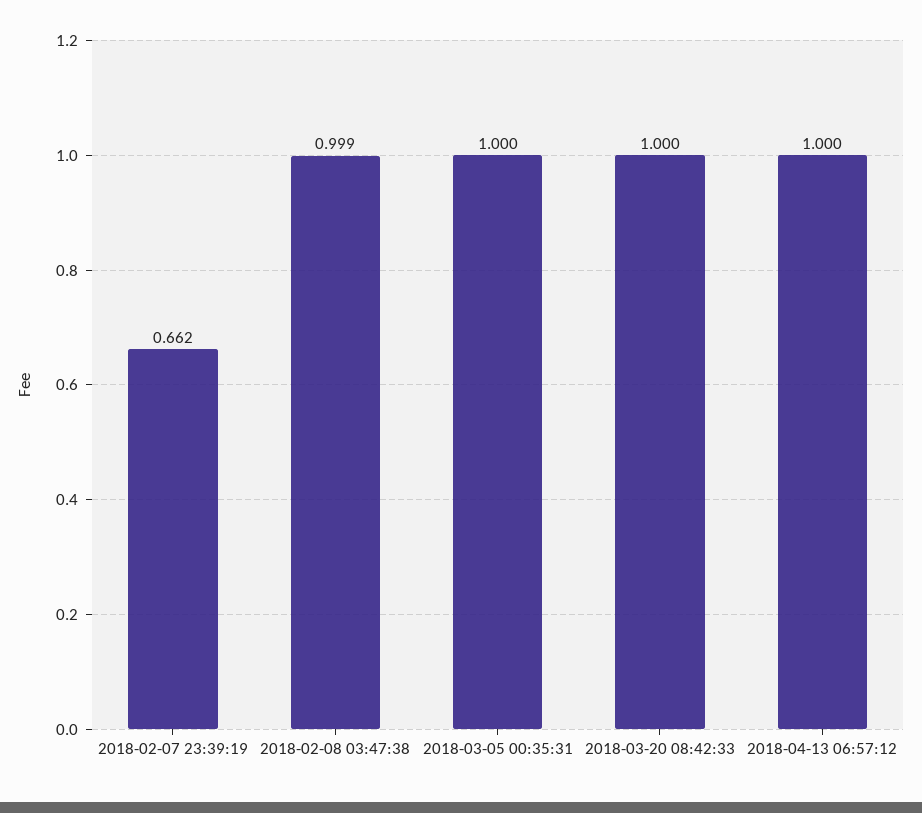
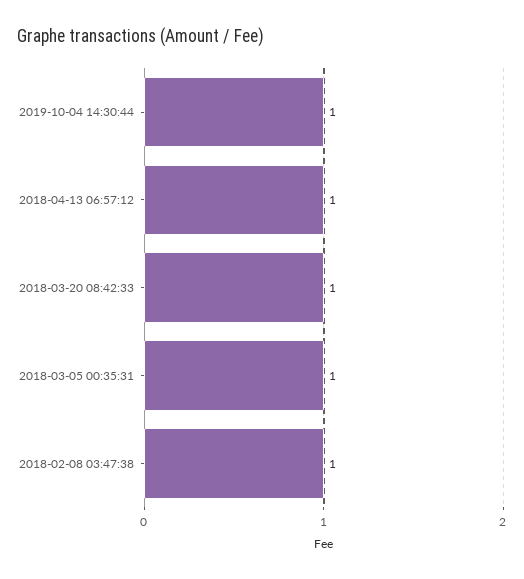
2018-02-07 23:39:19: 0.662 -> none
2018-02-08 03:47:38: 0.999 -> 1
2019-10-04 14:30:44: none -> 1

